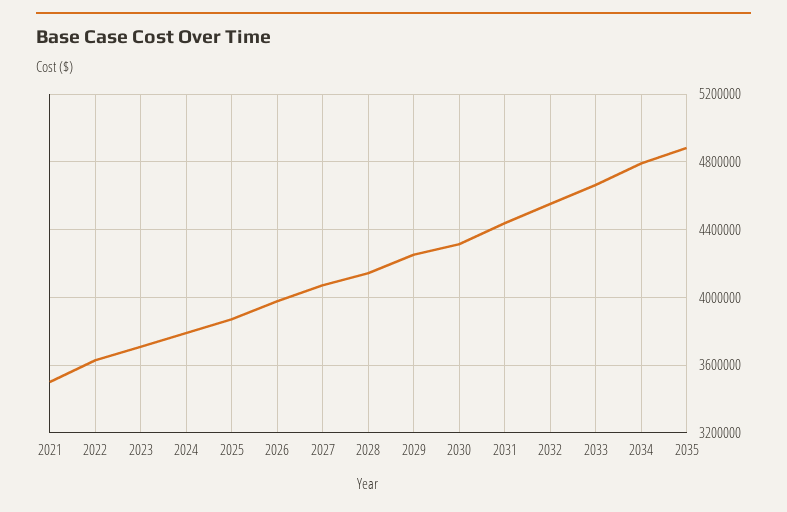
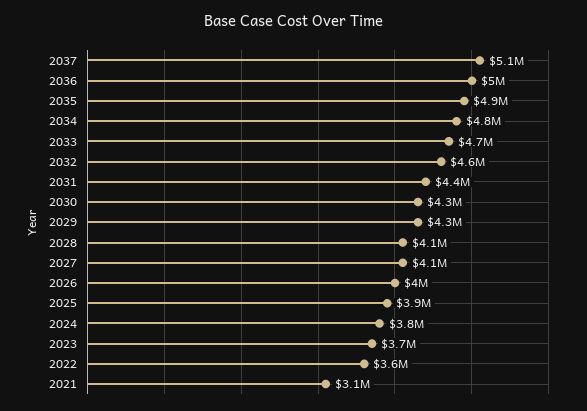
2021: 3500000 -> 3100000
2037: none -> 5100000
2036: none -> 5000000

